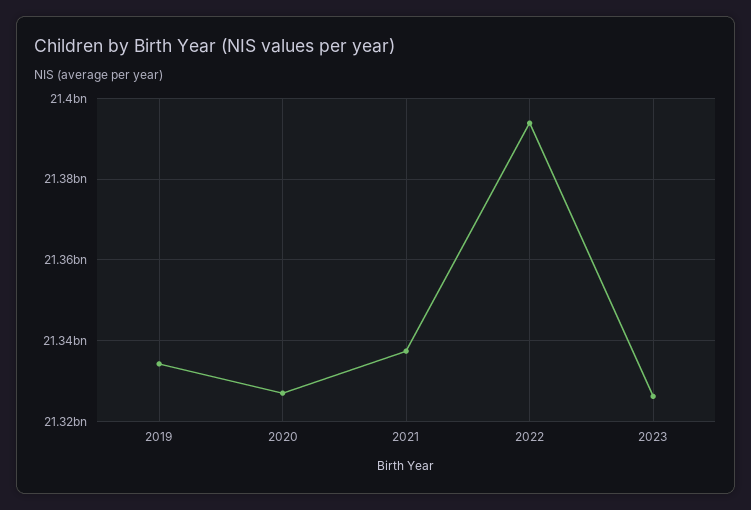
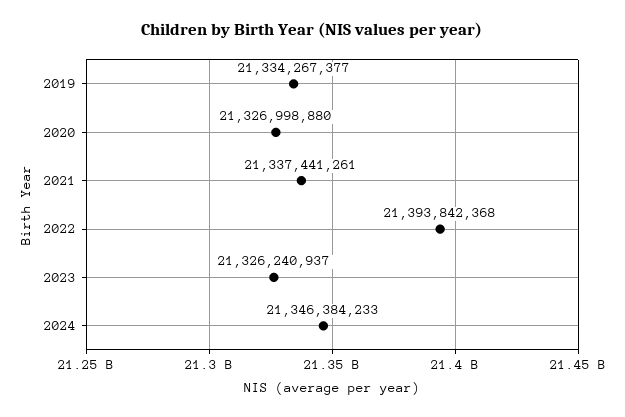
2024: none -> 21346384233

